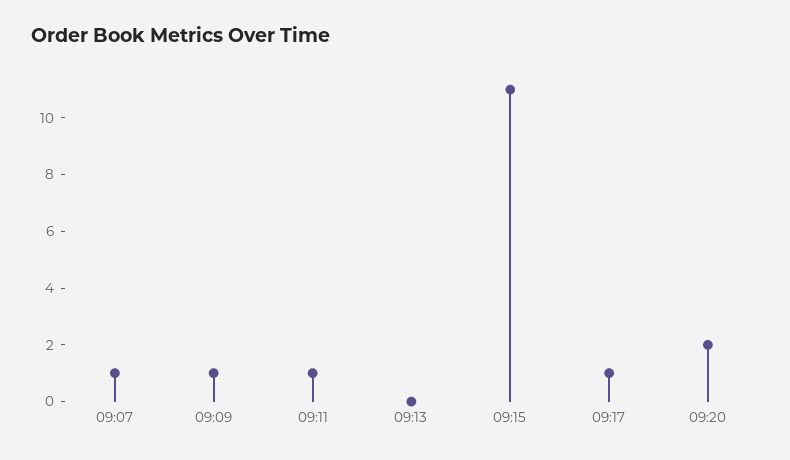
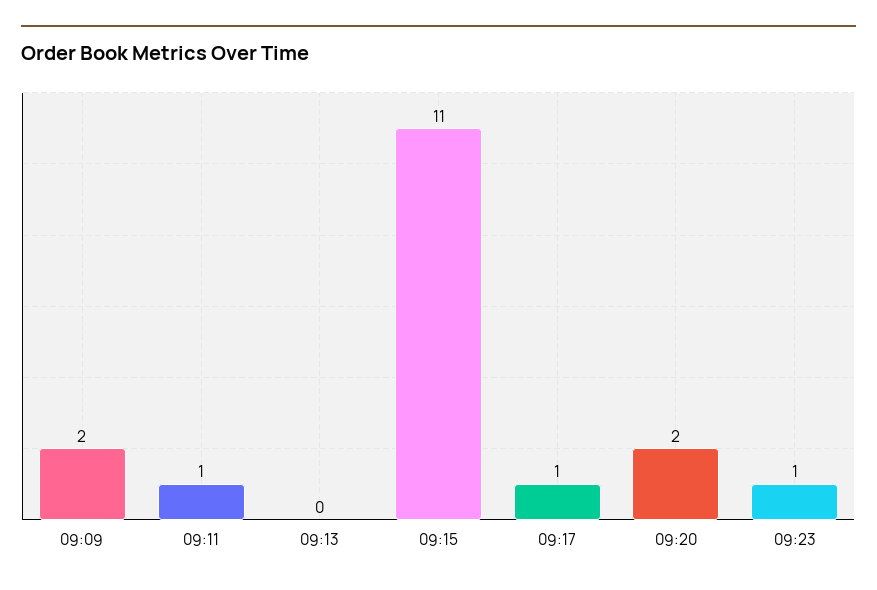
09:07: 1 -> none
09:09: 1 -> 2
09:23: none -> 1

